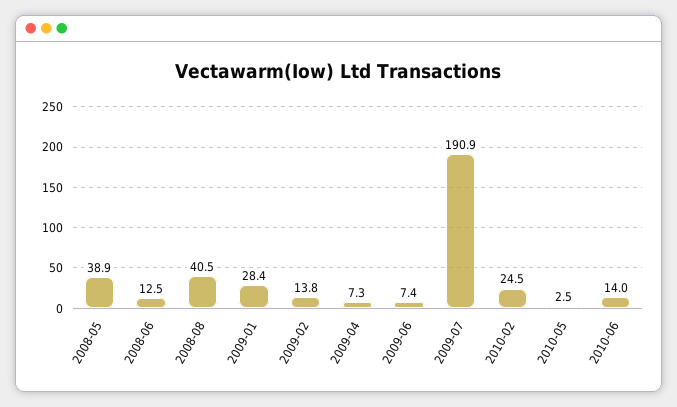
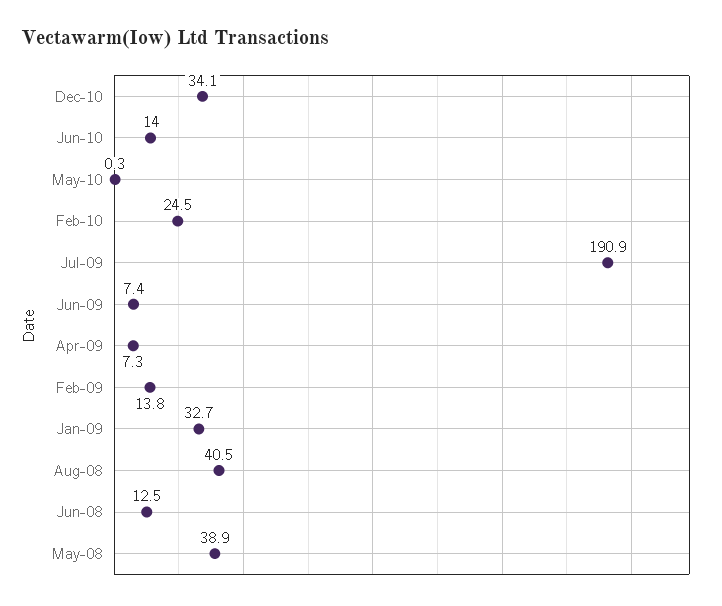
2009-01: 28.4 -> 32.7
2010-05: 2.5 -> 0.3
Dec-10: none -> 34.1

